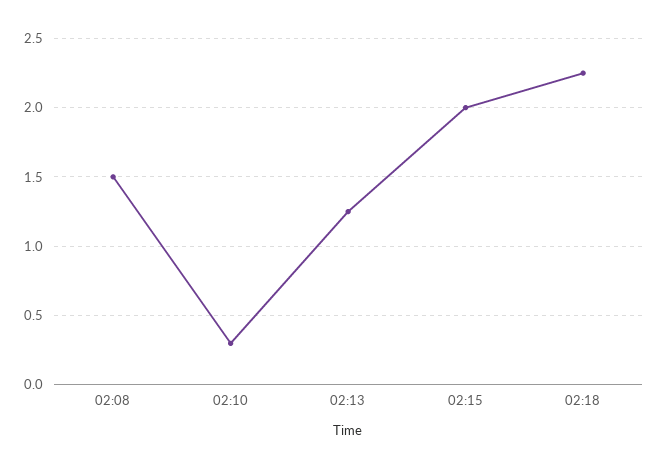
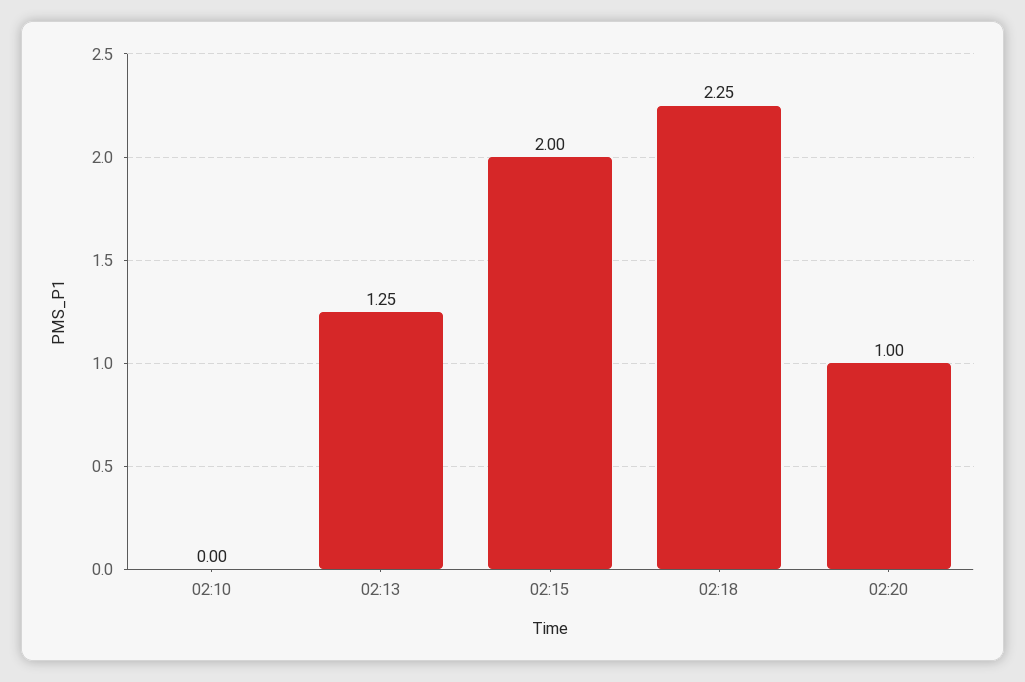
02:08: 1.5 -> none
02:10: 0.3 -> 0
02:20: none -> 1

